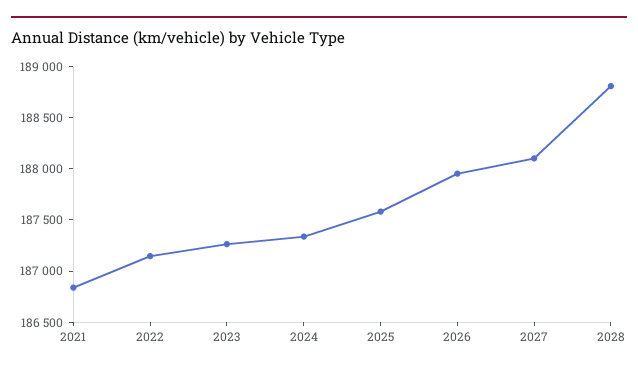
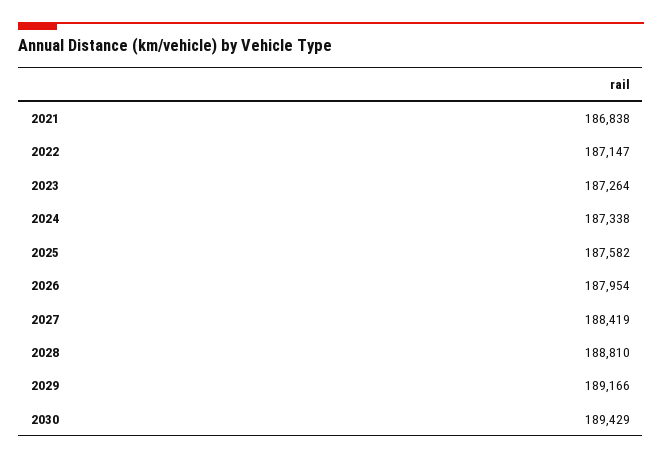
2027: 188100 -> 188419
2029: none -> 189166
2030: none -> 189429

